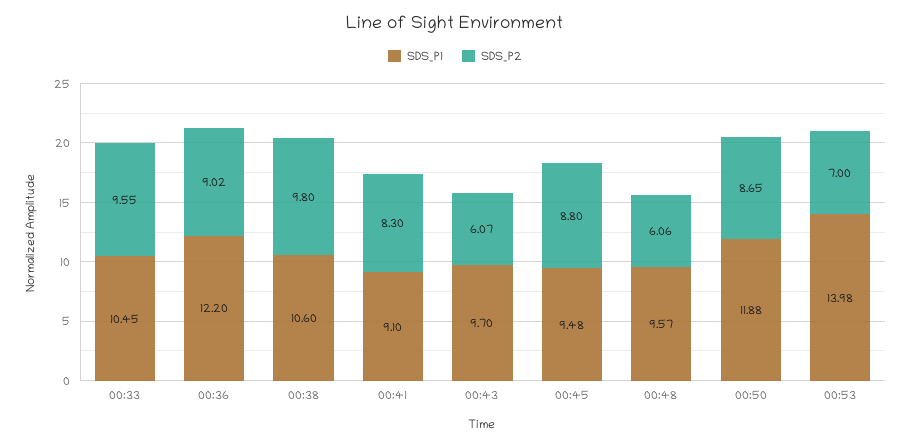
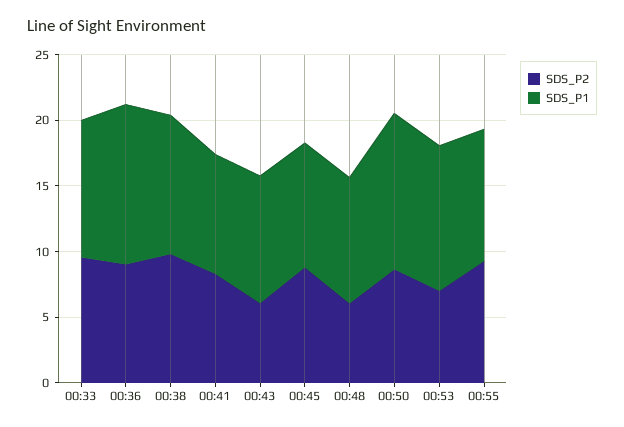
SDS_P1, 00:53: 13.98 -> 11
SDS_P2, 00:55: none -> 9
SDS_P1, 00:55: none -> 10

